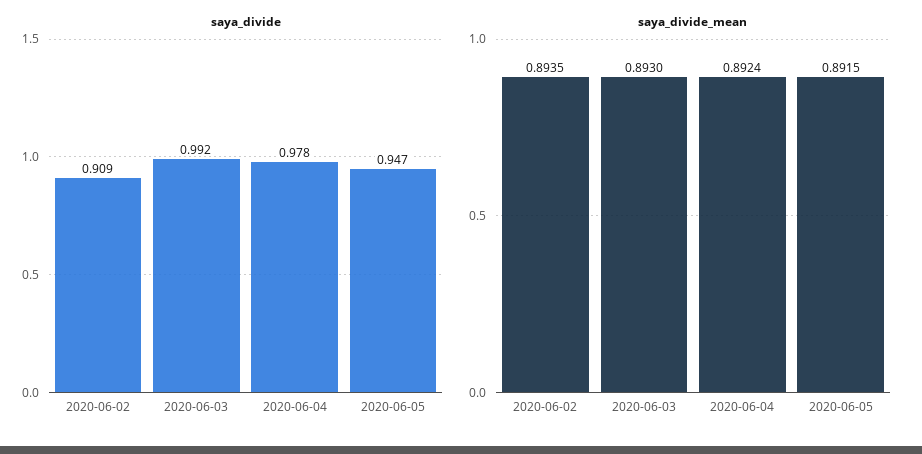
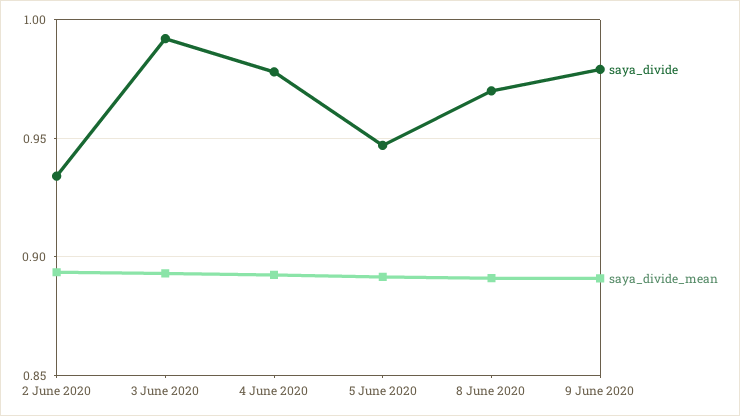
saya_divide, 2020-06-02: 0.909 -> 0.935
saya_divide, 8 June 2020: none -> 0.97
saya_divide_mean, 8 June 2020: none -> 0.89
saya_divide, 9 June 2020: none -> 0.98
saya_divide_mean, 9 June 2020: none -> 0.89

